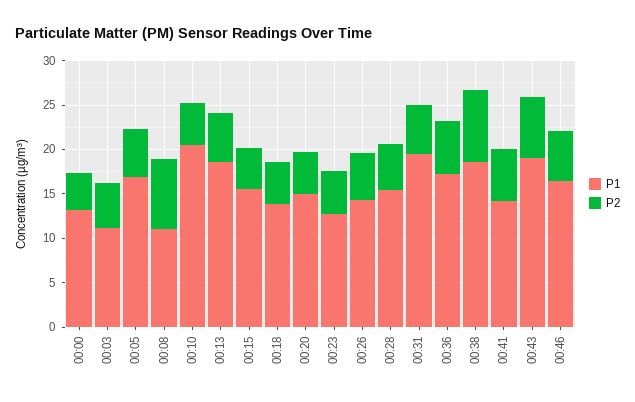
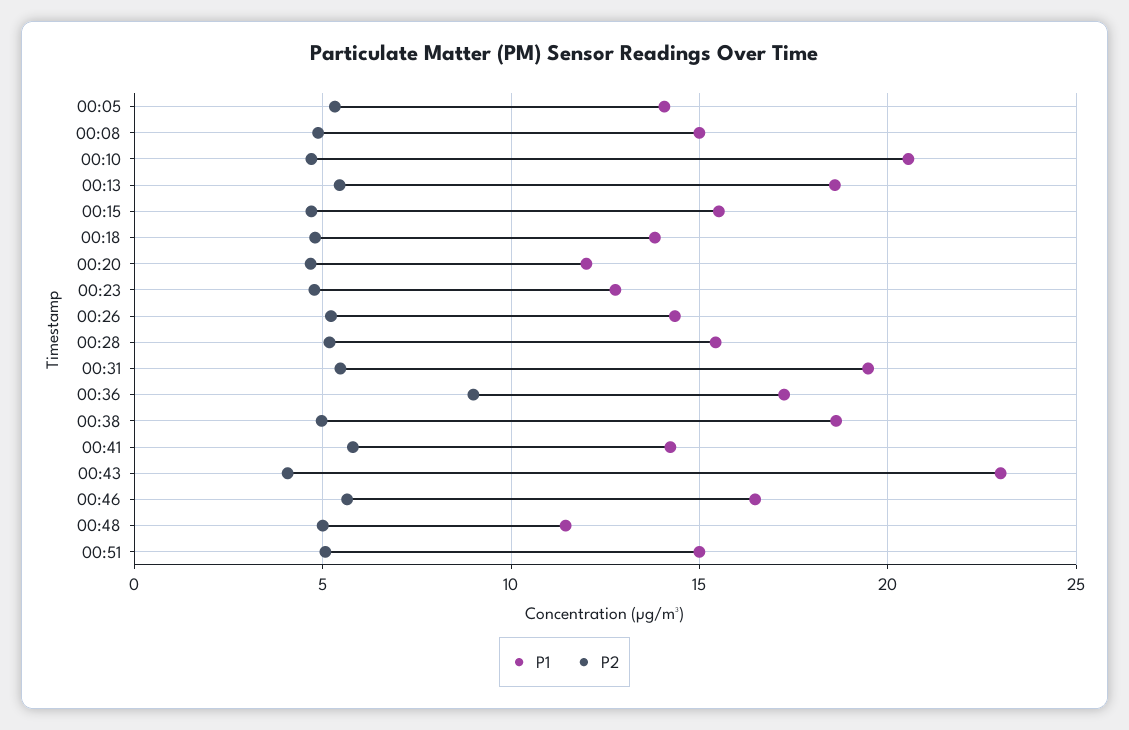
P1, 00:00: 13 -> none
P2, 00:00: 4 -> none
P1, 00:03: 11 -> none
P2, 00:03: 5 -> none
P1, 00:05: 17 -> 14
P1, 00:08: 11 -> 15
P2, 00:08: 8 -> 5
P1, 00:20: 15 -> 12
P2, 00:36: 6 -> 9
P2, 00:38: 8 -> 5
P1, 00:43: 19 -> 23
P2, 00:43: 7 -> 4
P1, 00:48: none -> 11.5
P2, 00:48: none -> 5
P1, 00:51: none -> 15
P2, 00:51: none -> 5

